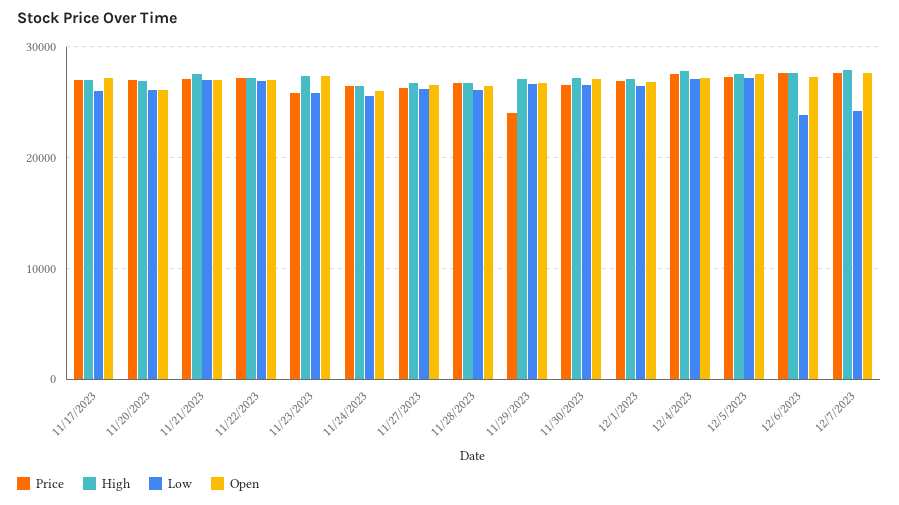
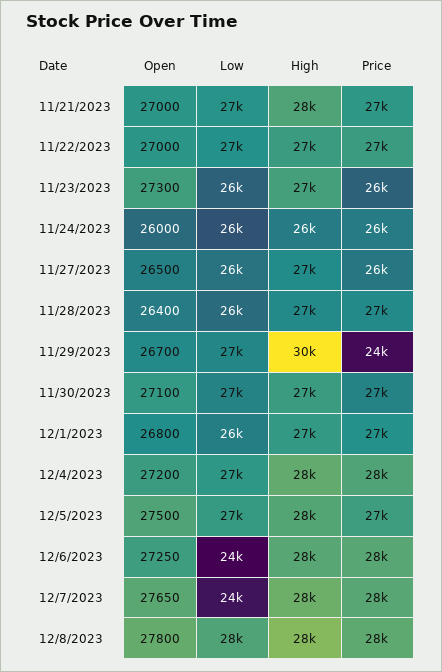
Price, 11/17/2023: 27000 -> none
High, 11/17/2023: 27000 -> none
Low, 11/17/2023: 26000 -> none
Open, 11/17/2023: 27000 -> none
Price, 11/20/2023: 27000 -> none
High, 11/20/2023: 27000 -> none
Low, 11/20/2023: 26000 -> none
Open, 11/20/2023: 26000 -> none
High, 11/29/2023: 27000 -> 30000
Open, 12/8/2023: none -> 27800
Low, 12/8/2023: none -> 28000
High, 12/8/2023: none -> 28000
Price, 12/8/2023: none -> 28000

